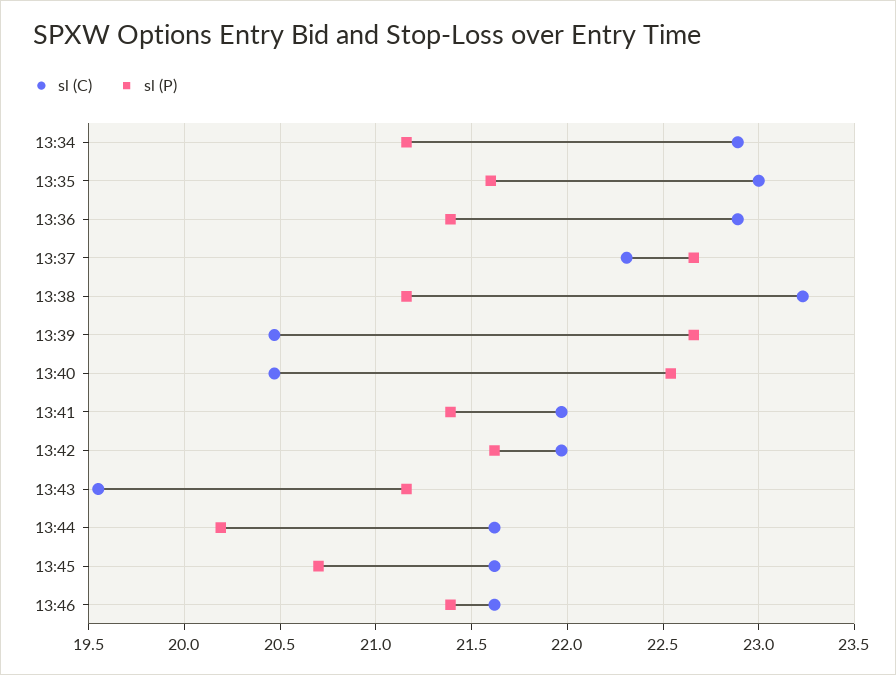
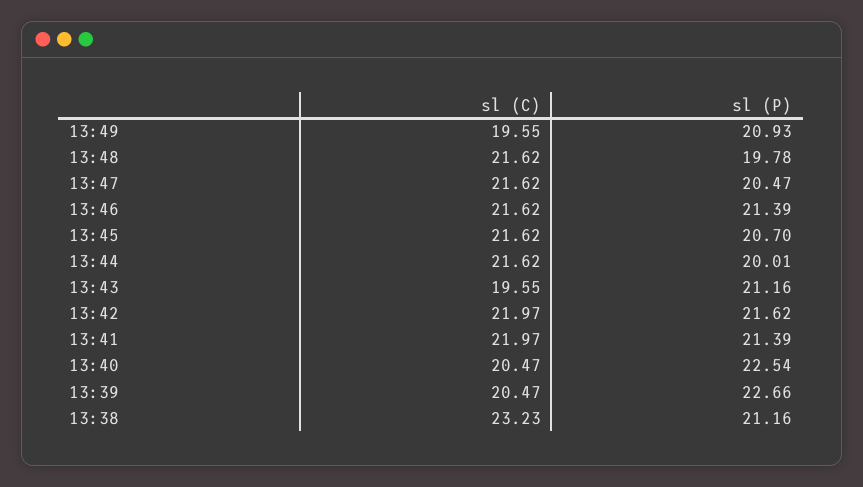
sl (C), 13:34: 22.9 -> none
sl (P), 13:34: 21.15 -> none
sl (C), 13:35: 23 -> none
sl (P), 13:35: 21.6 -> none
sl (C), 13:36: 22.9 -> none
sl (P), 13:36: 21.4 -> none
sl (C), 13:37: 22.3 -> none
sl (P), 13:37: 22.65 -> none
sl (P), 13:44: 20.2 -> 20.01
sl (C), 13:49: none -> 19.55
sl (P), 13:49: none -> 20.93
sl (C), 13:48: none -> 21.62
sl (P), 13:48: none -> 19.78
sl (C), 13:47: none -> 21.62
sl (P), 13:47: none -> 20.47

